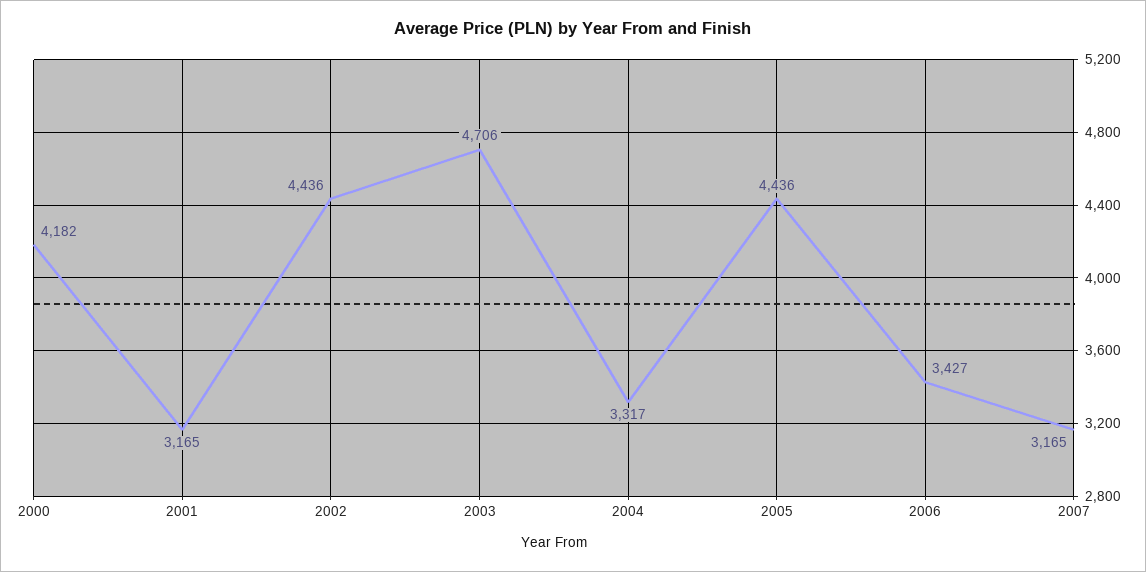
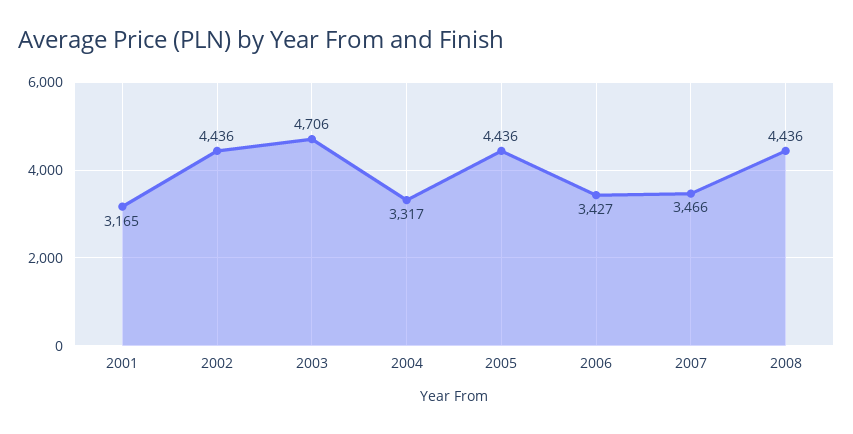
2000: 4182 -> none
2007: 3165 -> 3466
2008: none -> 4436

